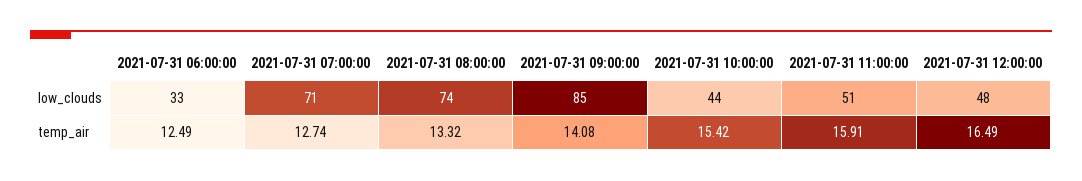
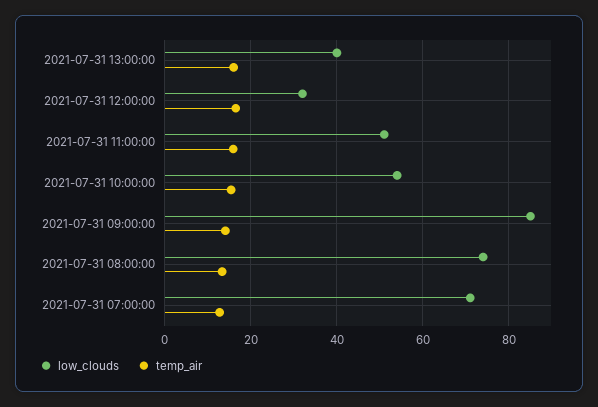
low_clouds, 2021-07-31 06:00:00: 33 -> none
low_clouds, 2021-07-31 10:00:00: 44 -> 54
low_clouds, 2021-07-31 12:00:00: 48 -> 32
temp_air, 2021-07-31 06:00:00: 12.49 -> none
low_clouds, 2021-07-31 13:00:00: none -> 40
temp_air, 2021-07-31 13:00:00: none -> 16

